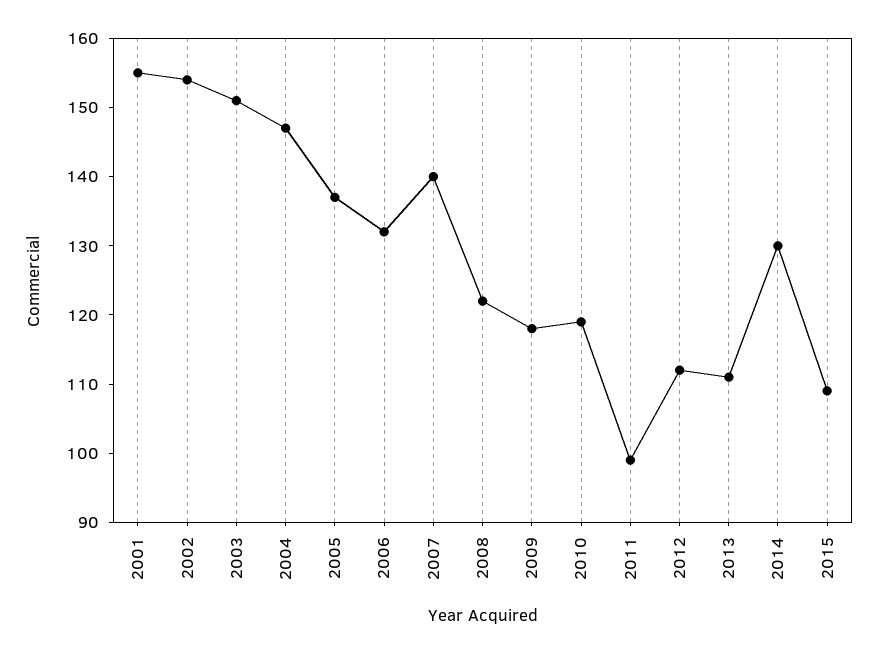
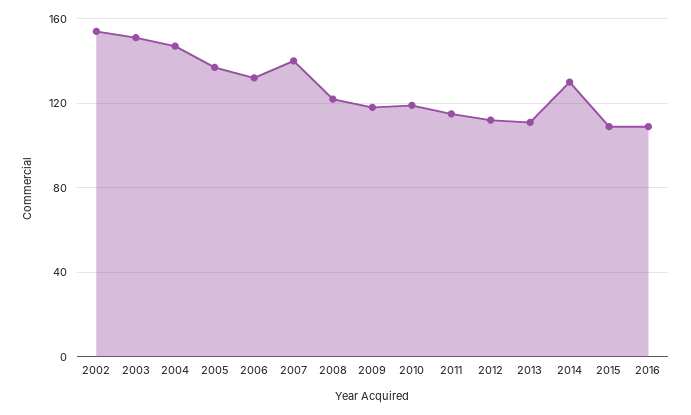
2001: 155 -> none
2011: 100 -> 115
2016: none -> 110

